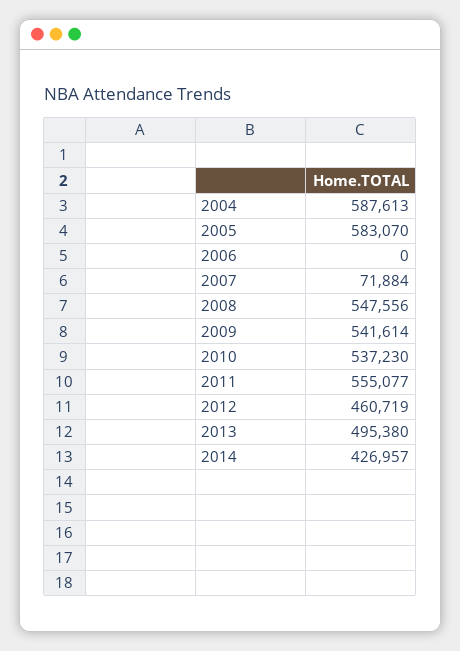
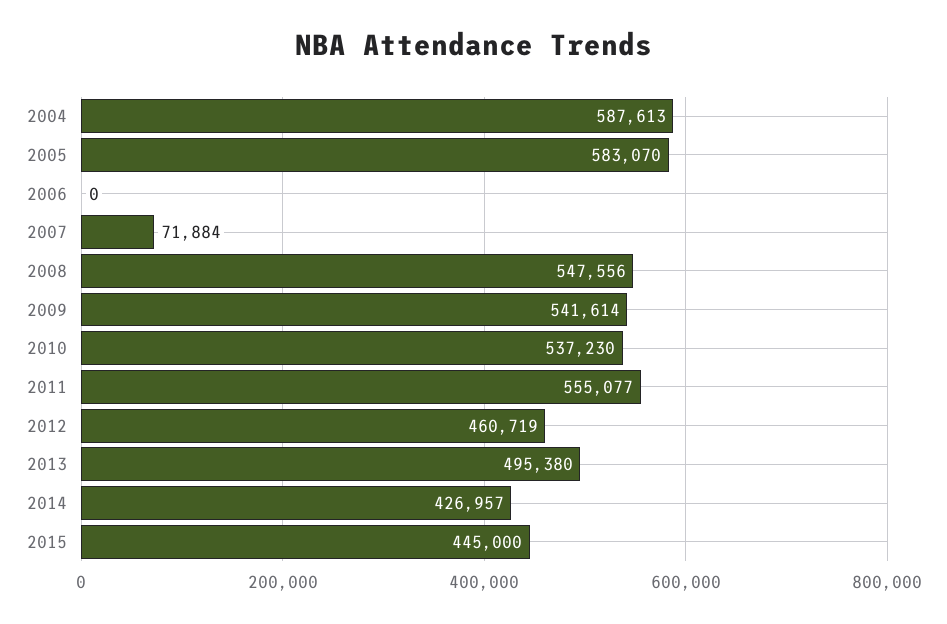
2015: none -> 445000

